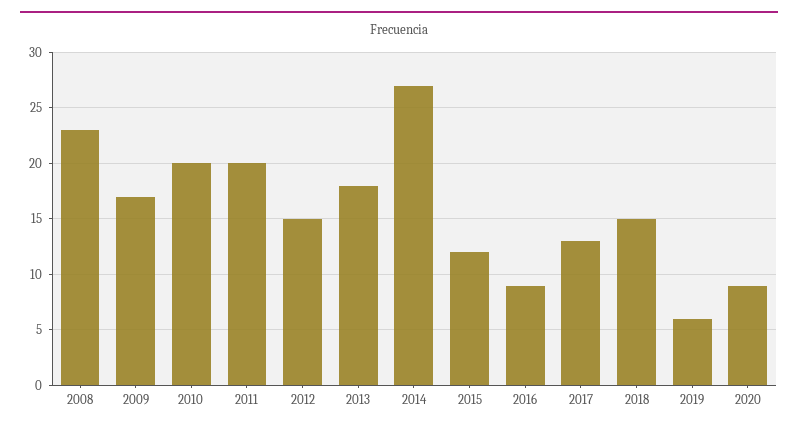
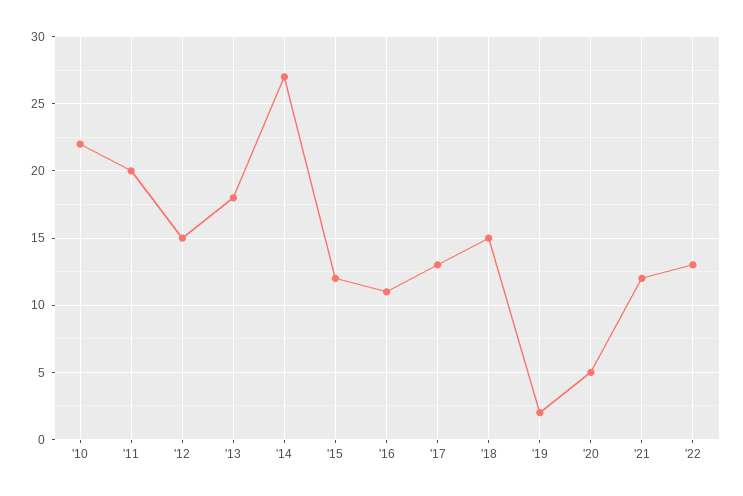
2008: 23 -> none
2009: 17 -> none
2010: 20 -> 22
2016: 9 -> 11
2019: 6 -> 2
2020: 9 -> 5
'21: none -> 12
'22: none -> 13

